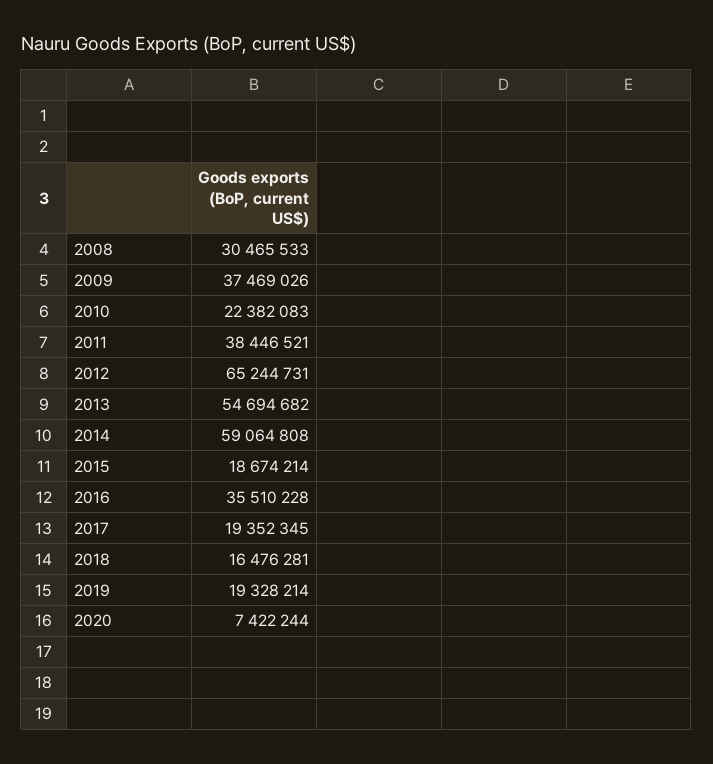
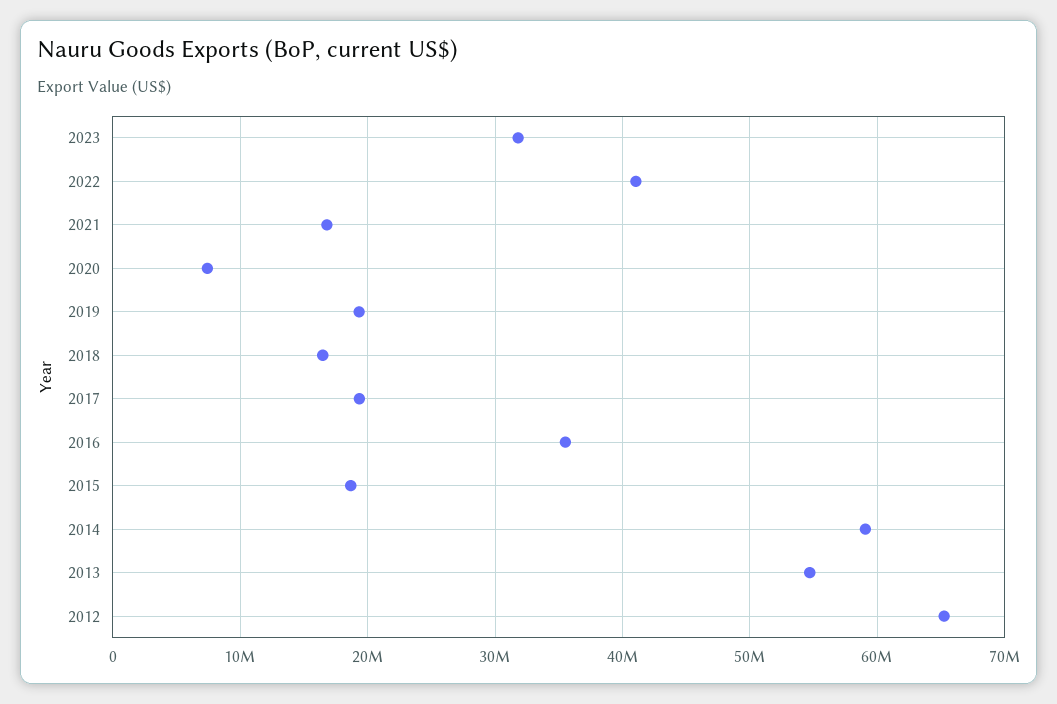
2008: 30465533 -> none
2009: 37469026 -> none
2010: 22382083 -> none
2011: 38446521 -> none
2023: none -> 32000000
2022: none -> 41000000
2021: none -> 17000000

